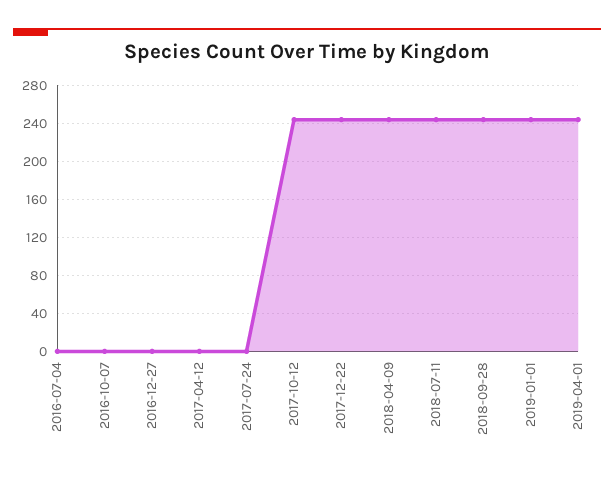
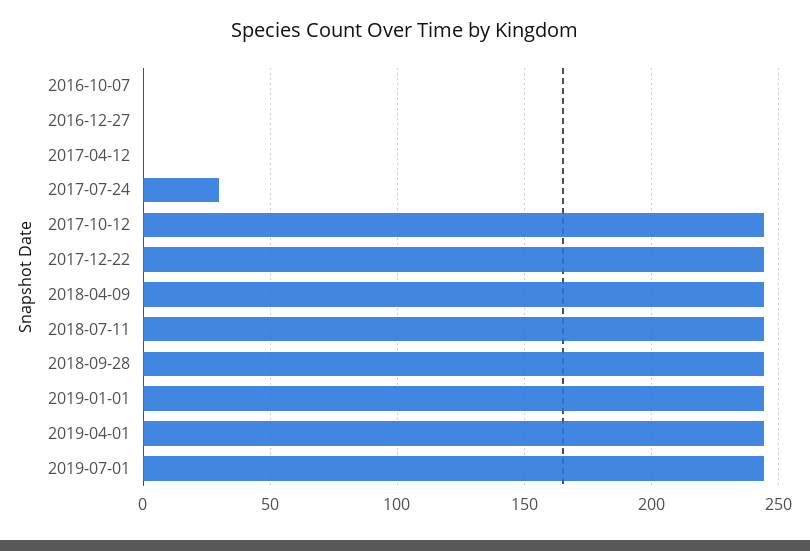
2016-07-04: 0 -> none
2017-07-24: 0 -> 30
2019-07-01: none -> 245

